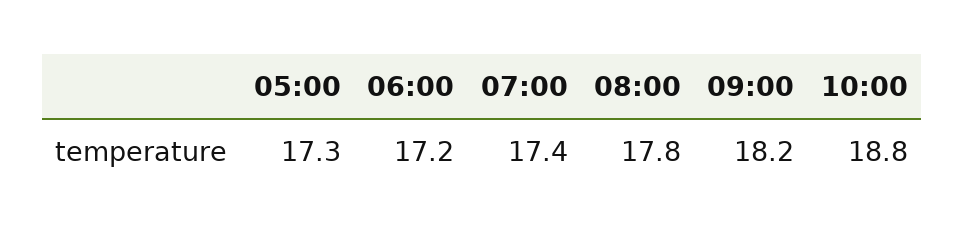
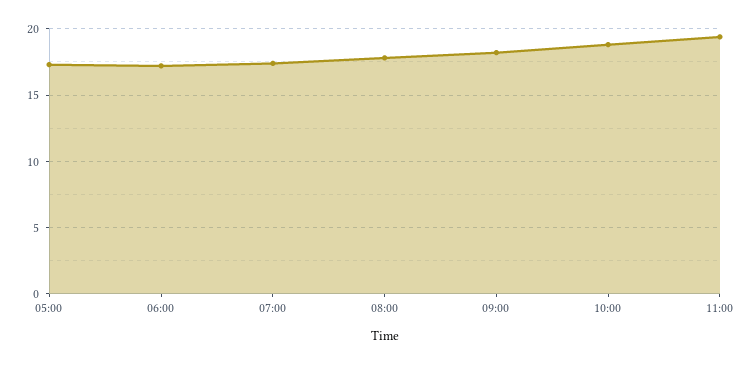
11:00: none -> 19.5

